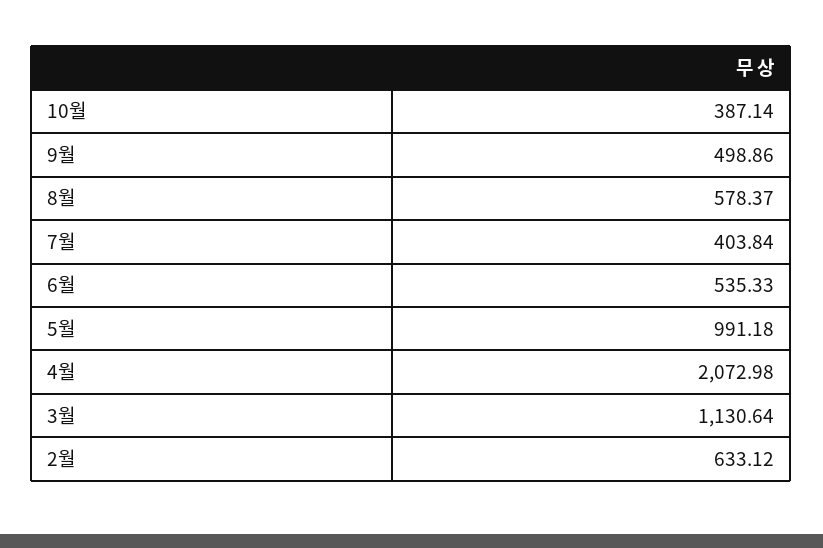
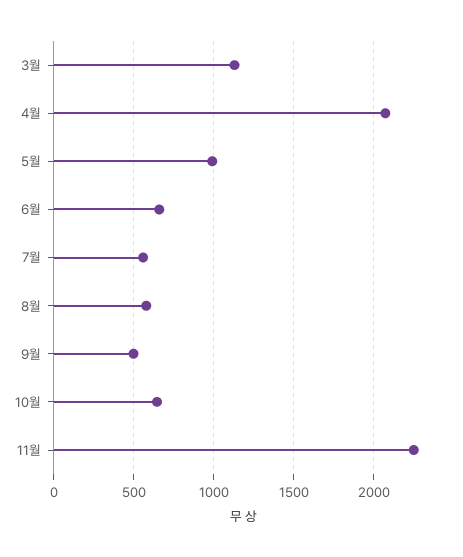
10월: 387.14 -> 650
7월: 403.84 -> 550
6월: 535.33 -> 650
2월: 633.12 -> none
11월: none -> 2250

